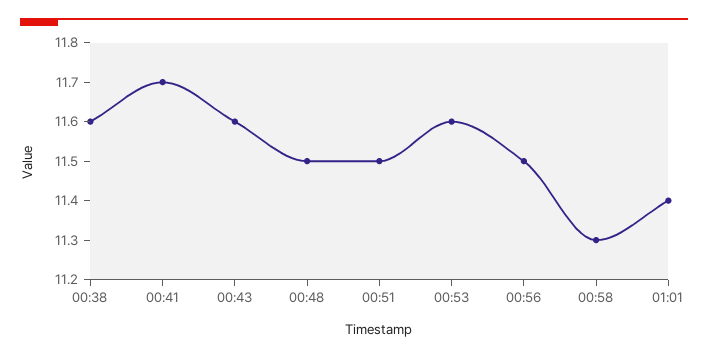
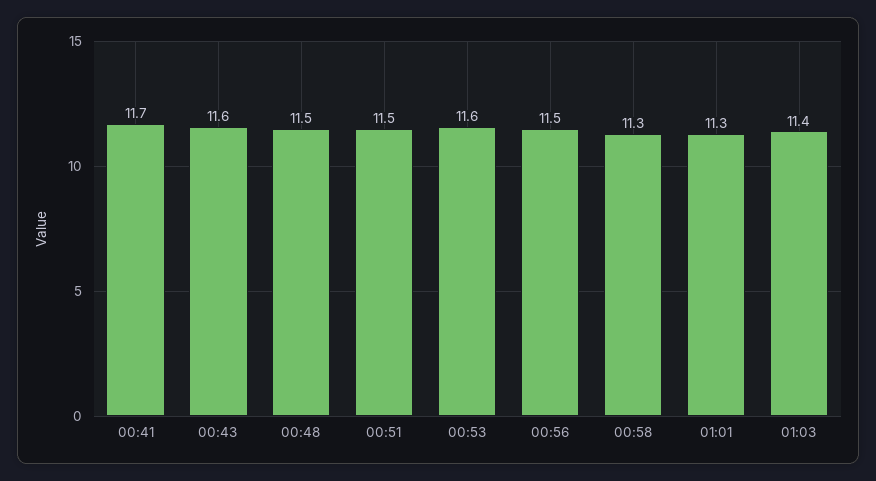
00:38: 11.6 -> none
01:01: 11.4 -> 11.3
01:03: none -> 11.4

